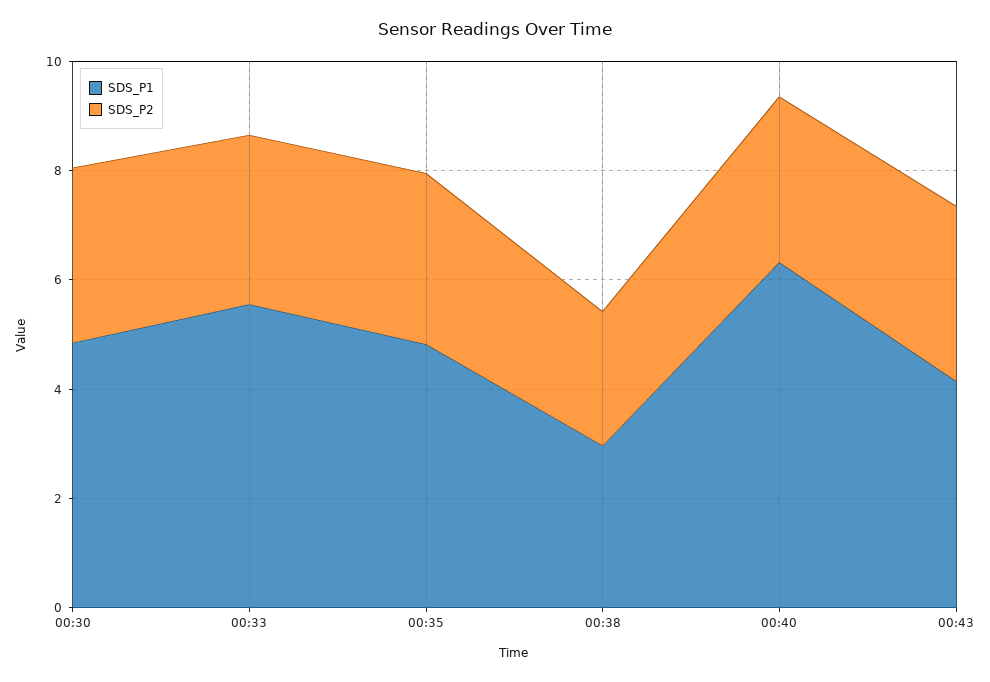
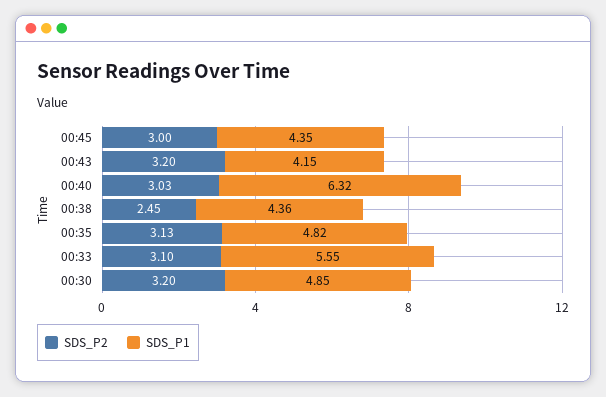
SDS_P1, 00:38: 3 -> 4.36
SDS_P2, 00:45: none -> 3
SDS_P1, 00:45: none -> 4.35

